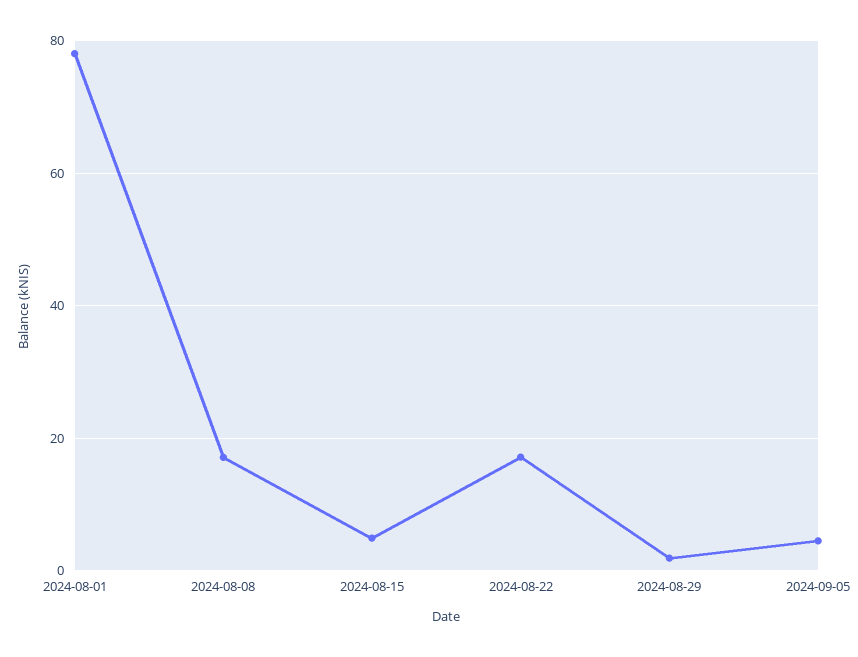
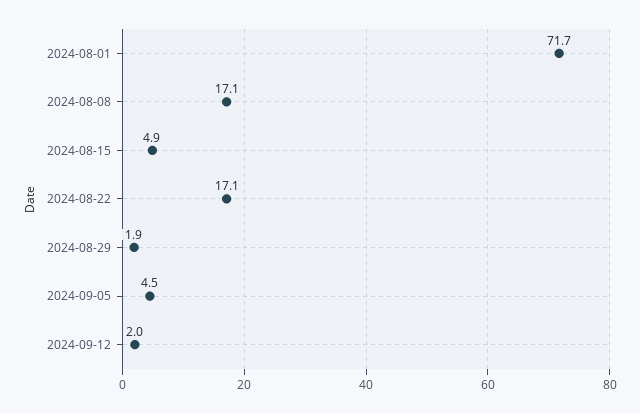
2024-08-01: 78 -> 71.7
2024-09-12: none -> 2

